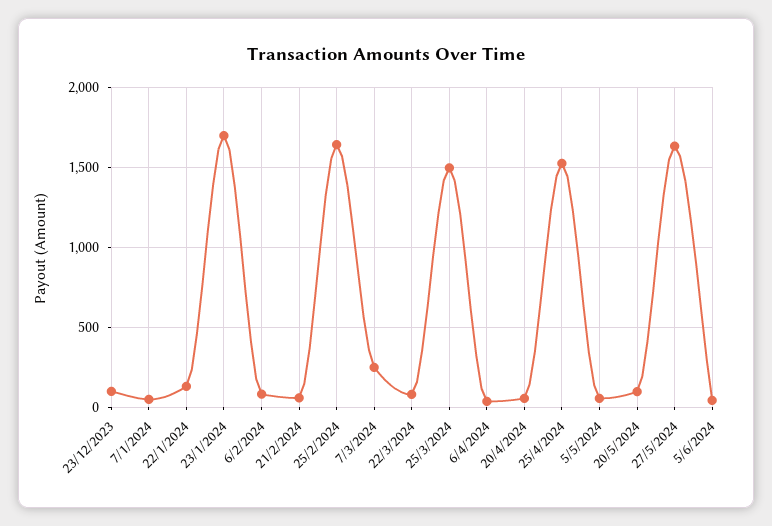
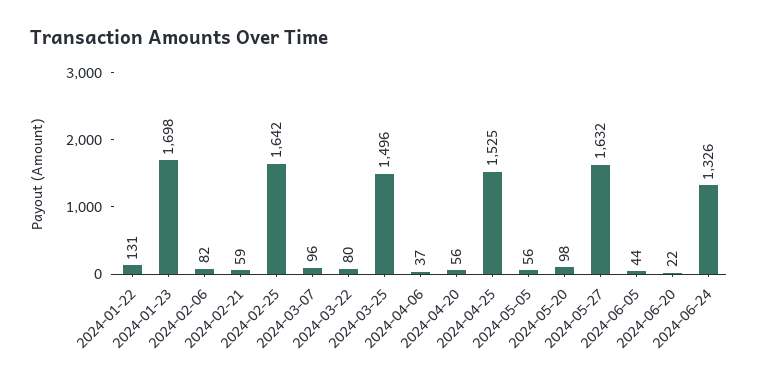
23/12/2023: 100 -> none
7/1/2024: 50 -> none
7/3/2024: 250 -> 96
2024-06-20: none -> 22
2024-06-24: none -> 1326

